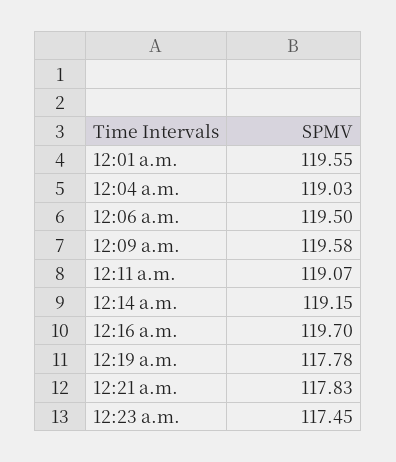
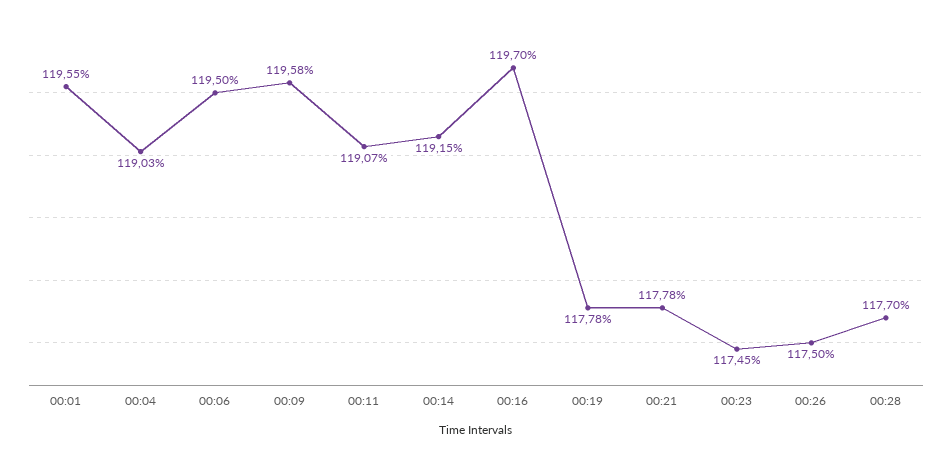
12:21 a.m.: 117.83 -> 117.78
00:26: none -> 117.5
00:28: none -> 117.7

